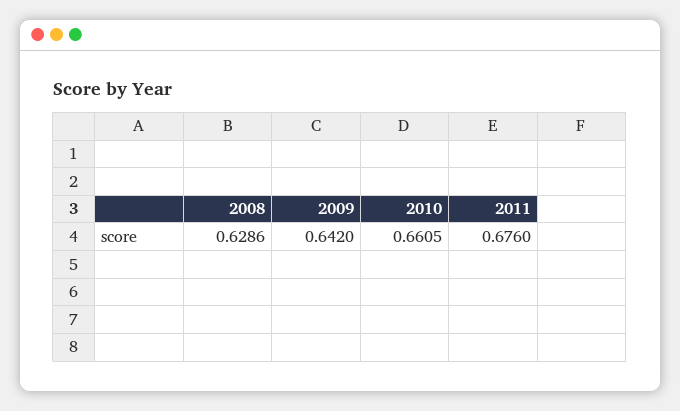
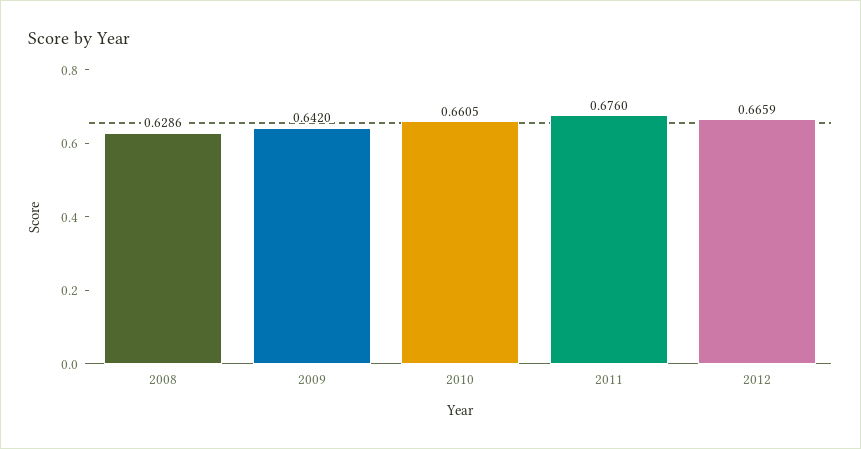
2012: none -> 0.6659

